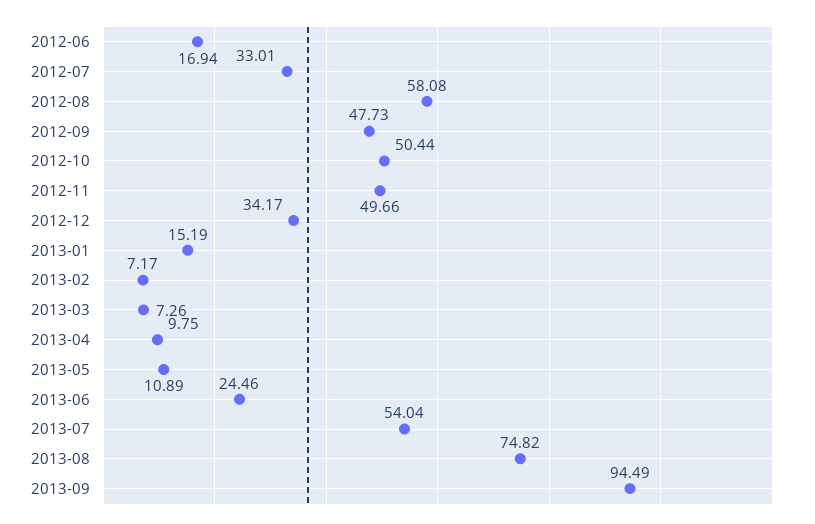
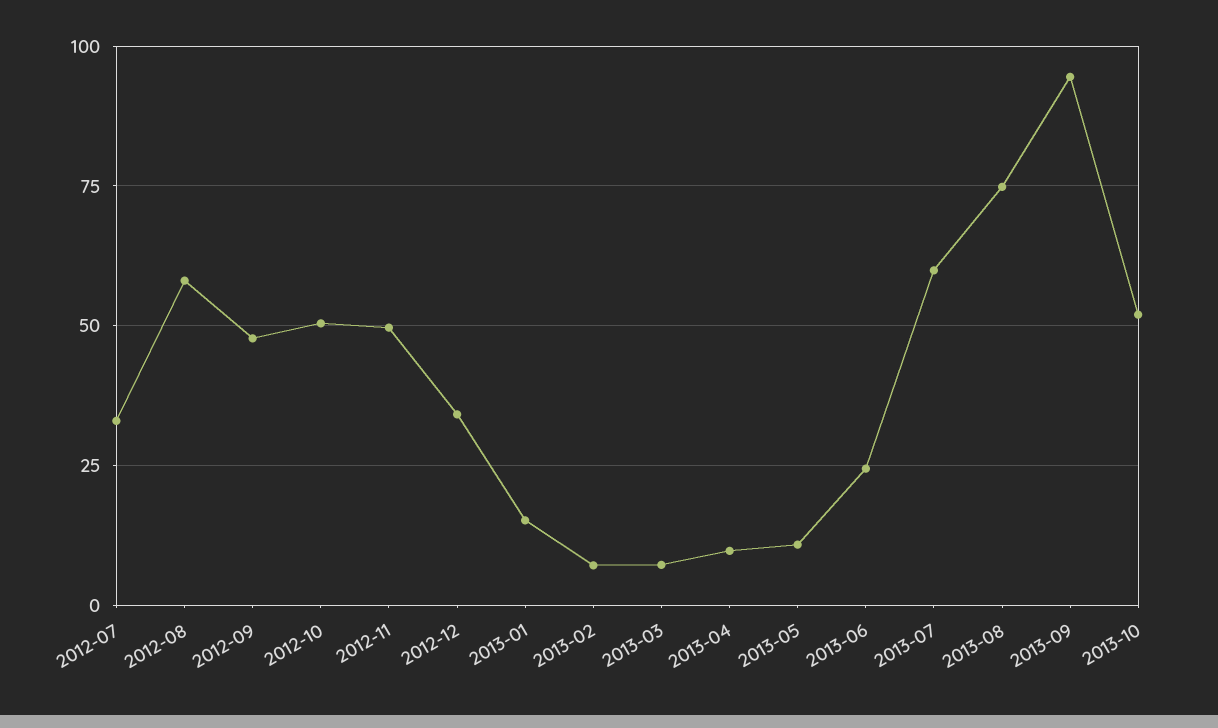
2012-06: 16.94 -> none
2013-07: 54.04 -> 60
2013-10: none -> 52.5

